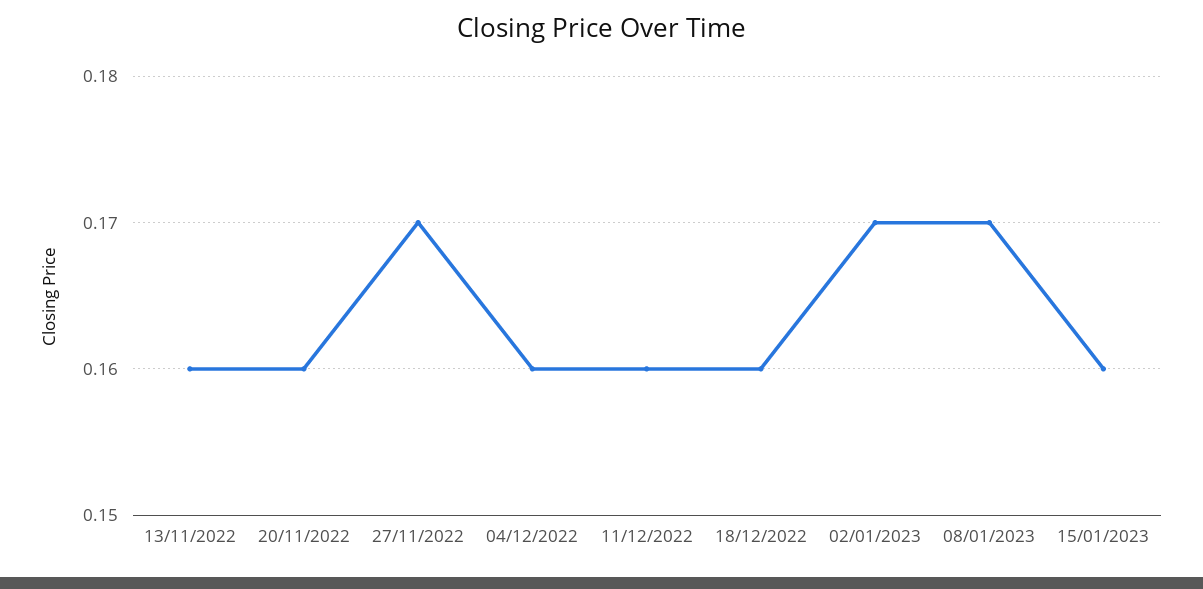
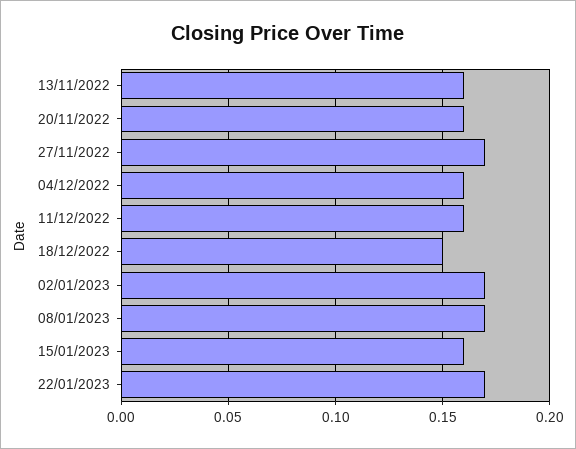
18/12/2022: 0.16 -> 0.15
22/01/2023: none -> 0.17

